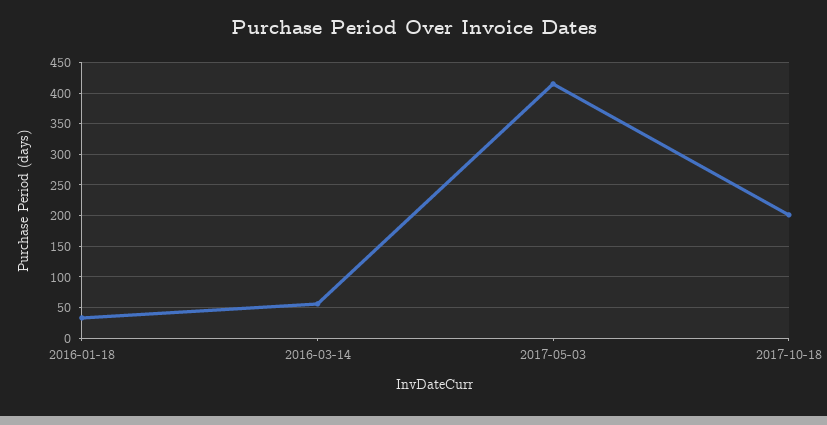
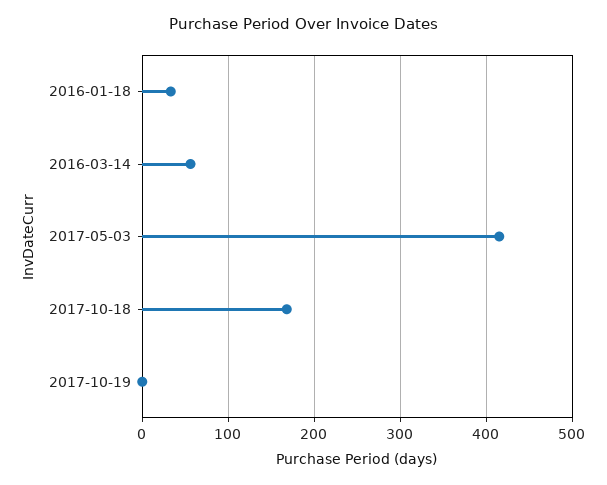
2017-10-18: 200 -> 170
2017-10-19: none -> 0

